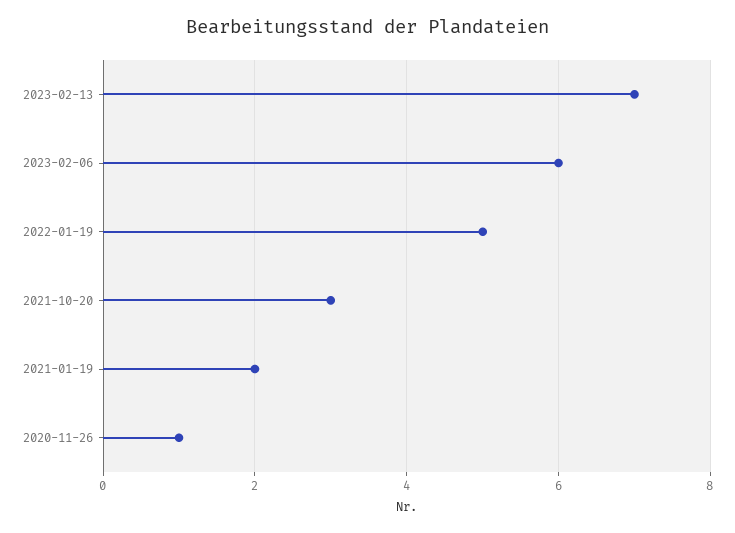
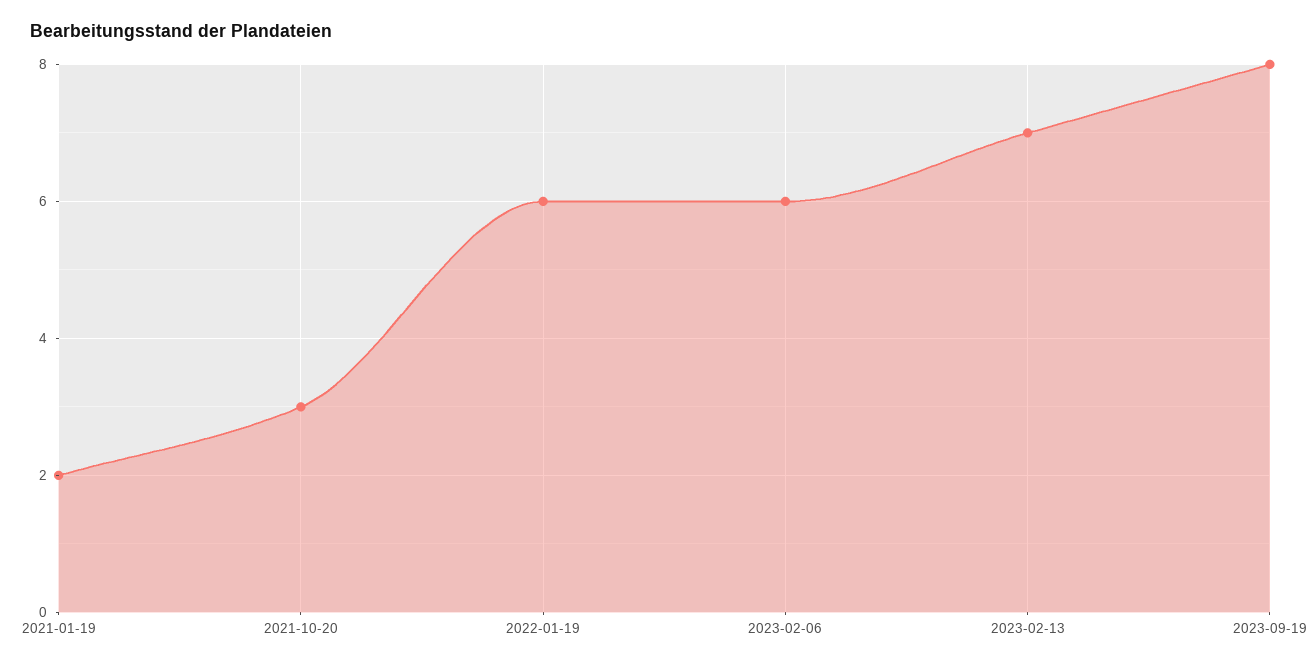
2022-01-19: 5 -> 6
2020-11-26: 1 -> none
2023-09-19: none -> 8

